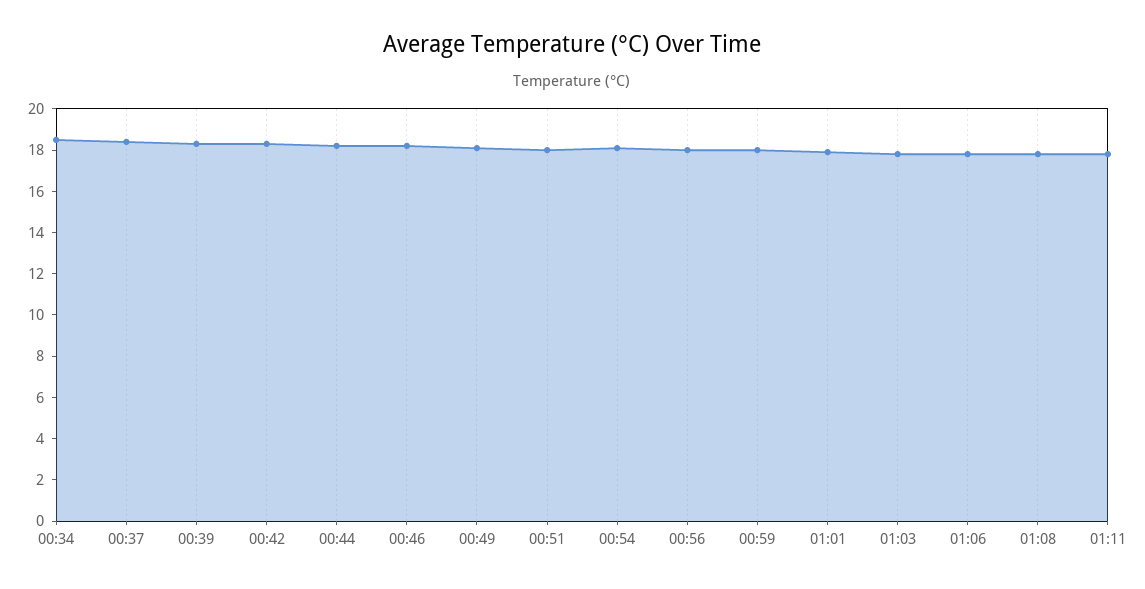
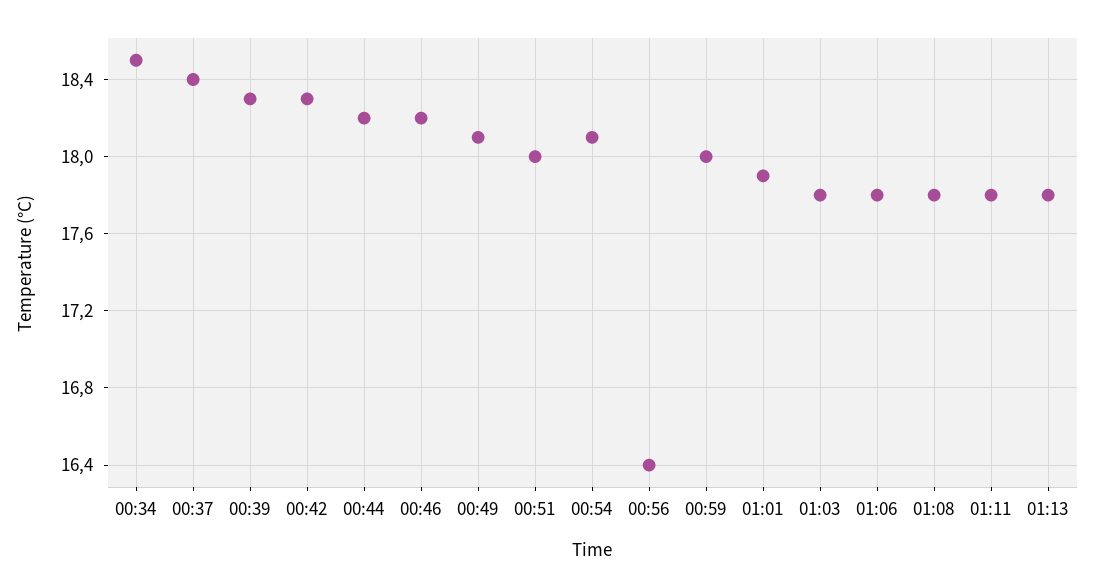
00:56: 18 -> 16.4
01:13: none -> 17.8

